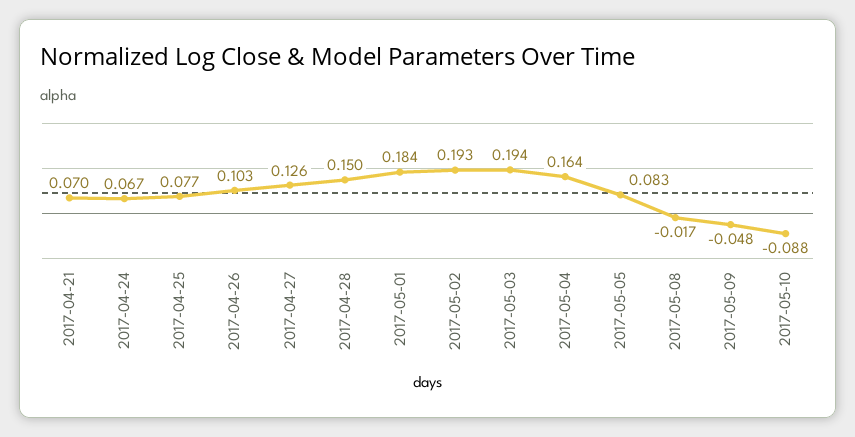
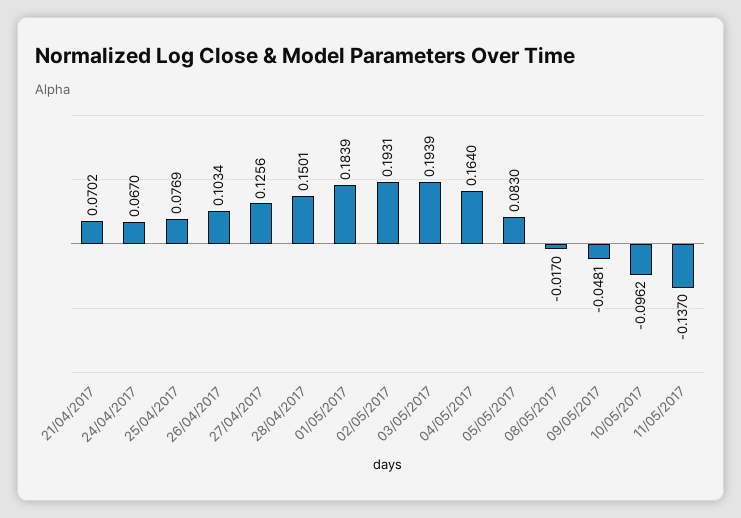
2017-05-10: -0.088 -> -0.0962
11/05/2017: none -> -0.137

